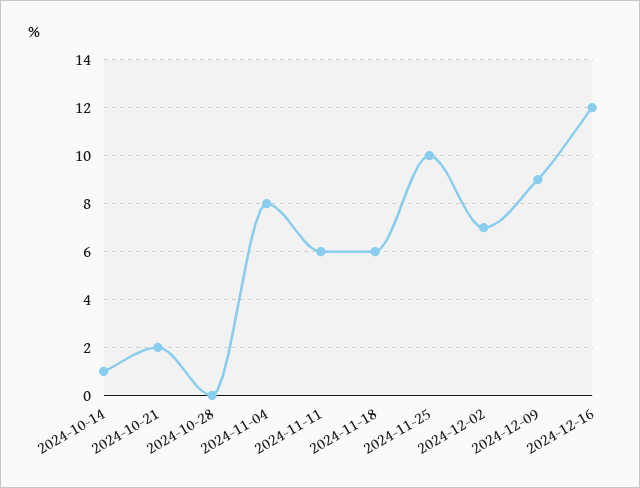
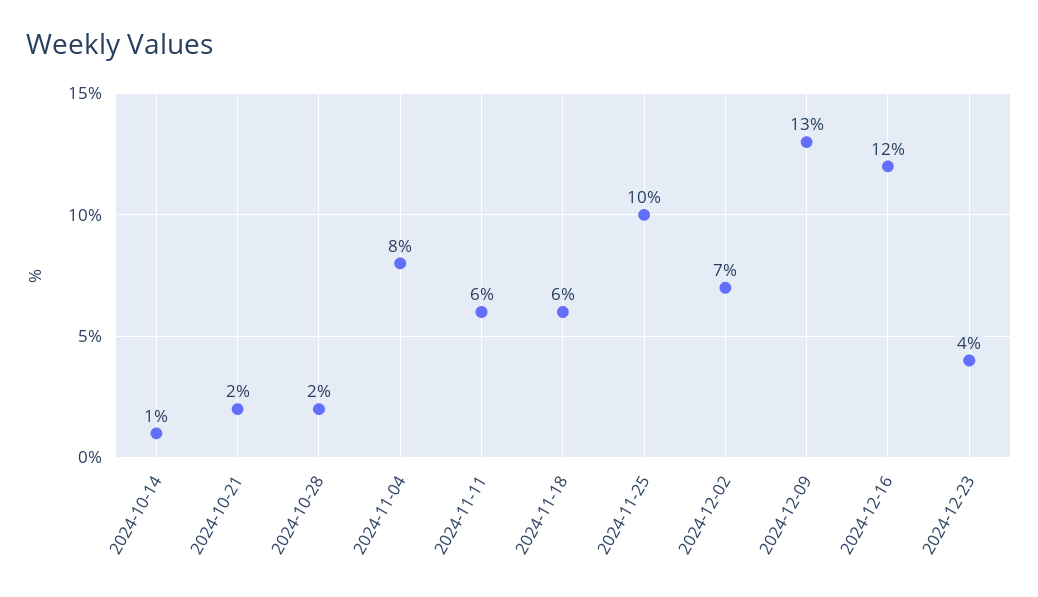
2024-10-28: 0 -> 2
2024-12-09: 9 -> 13
2024-12-23: none -> 4

